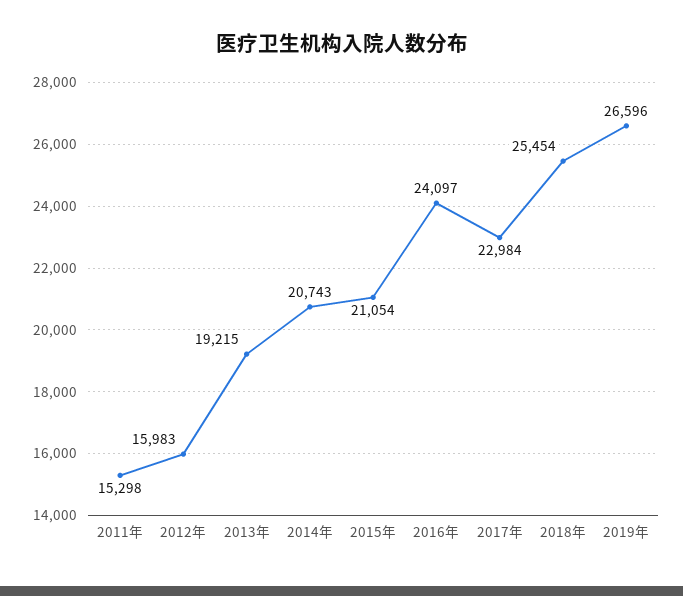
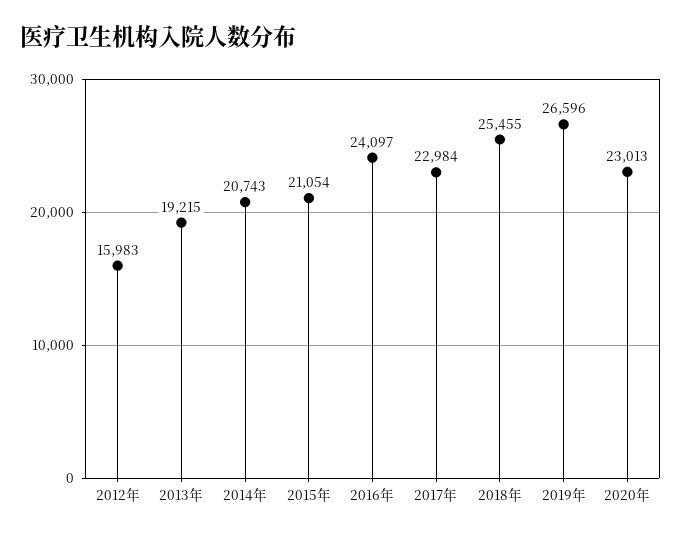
2011年: 15298 -> none
2018年: 25454 -> 25455
2020年: none -> 23013

